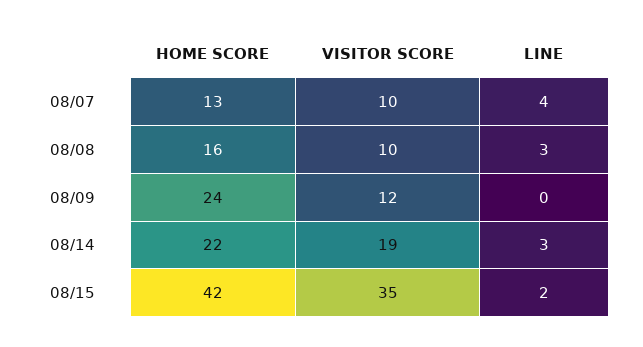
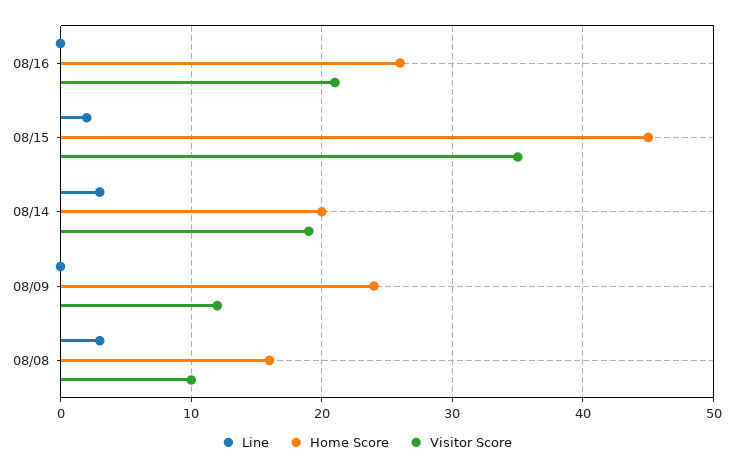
HOME SCORE, 08/07: 13 -> none
VISITOR SCORE, 08/07: 10 -> none
LINE, 08/07: 4 -> none
HOME SCORE, 08/14: 22 -> 20
HOME SCORE, 08/15: 42 -> 45
LINE, 08/16: none -> 0
HOME SCORE, 08/16: none -> 26
VISITOR SCORE, 08/16: none -> 21

